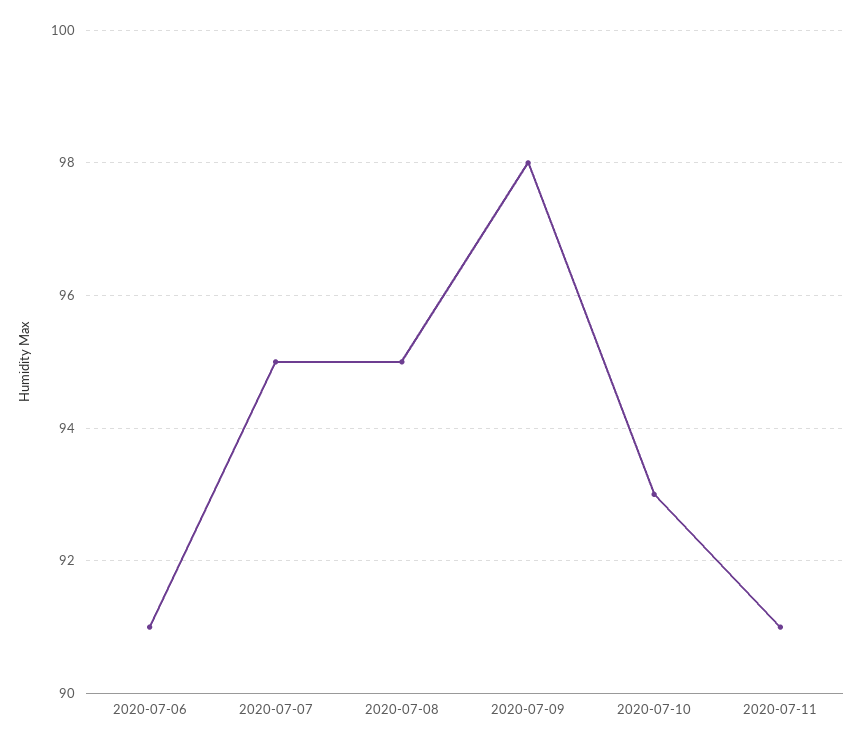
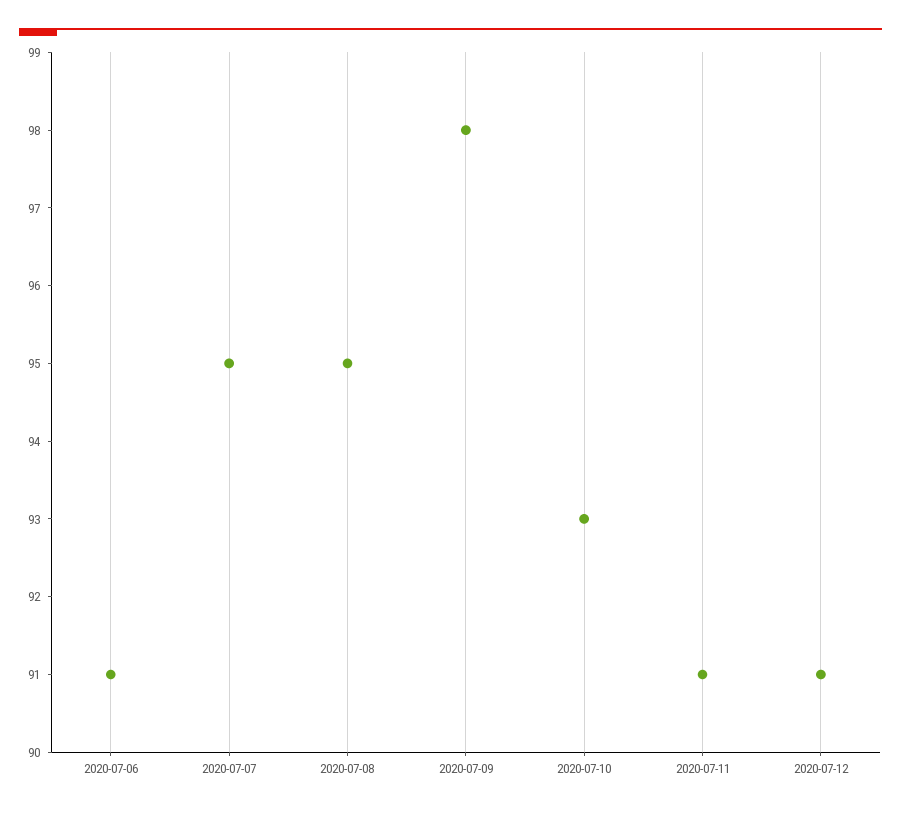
2020-07-12: none -> 91

